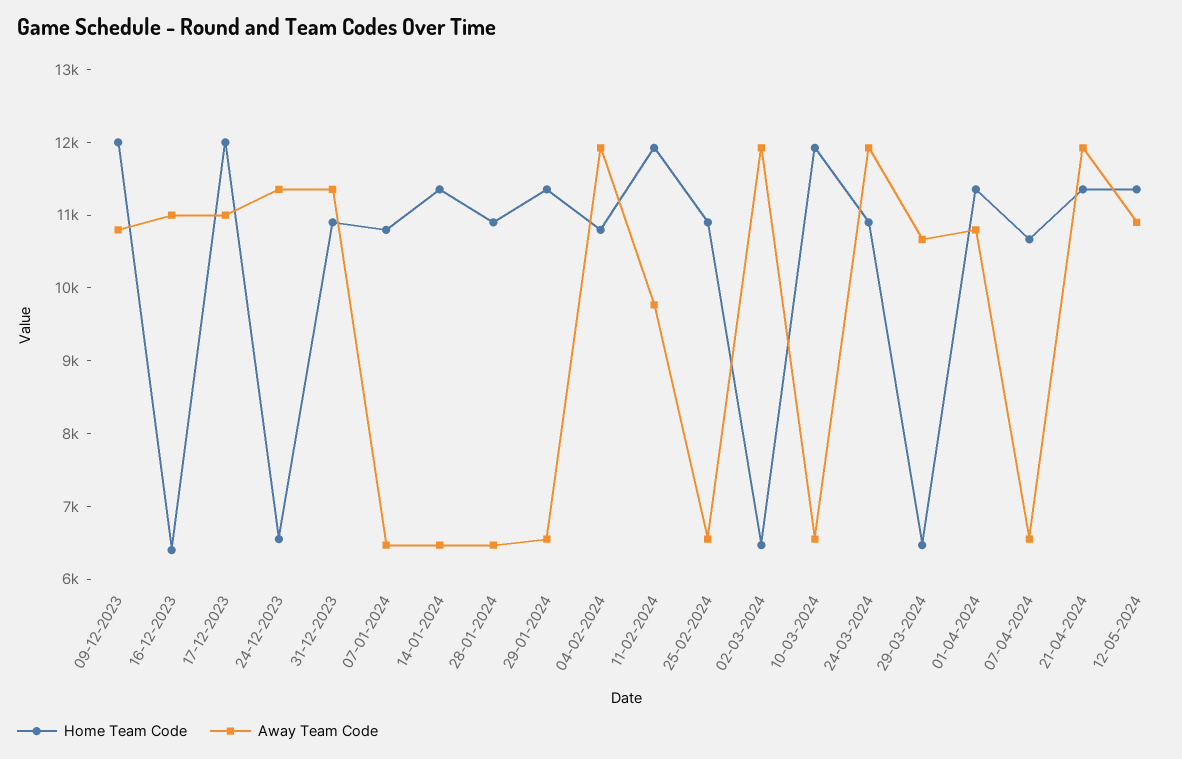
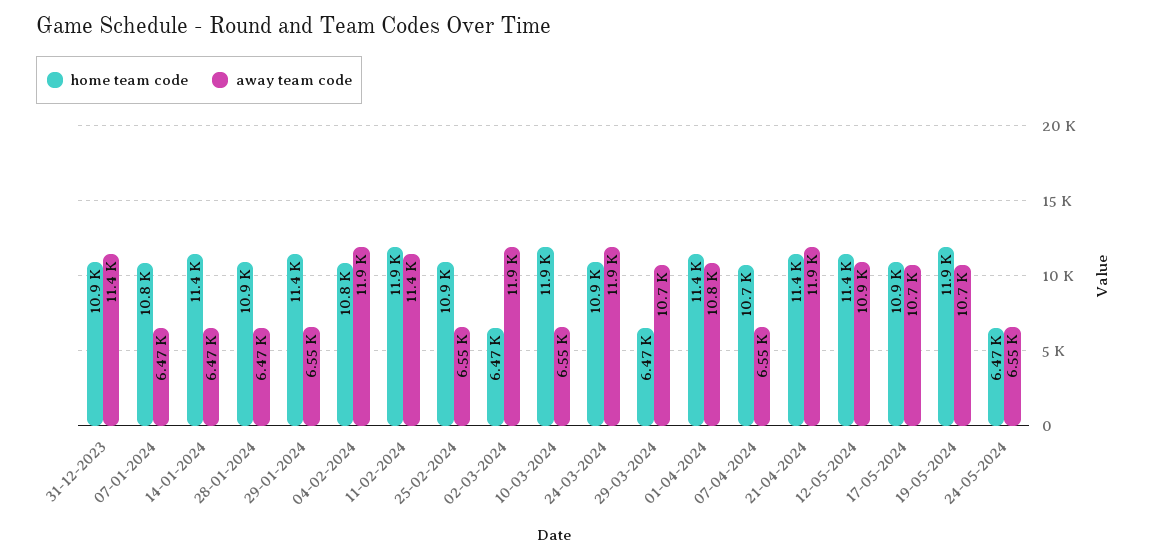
Home Team Code, 09-12-2023: 12000 -> none
Away Team Code, 09-12-2023: 10800 -> none
Home Team Code, 16-12-2023: 6400 -> none
Away Team Code, 16-12-2023: 11000 -> none
Home Team Code, 17-12-2023: 12000 -> none
Away Team Code, 17-12-2023: 11000 -> none
Home Team Code, 24-12-2023: 6600 -> none
Away Team Code, 24-12-2023: 11400 -> none
Away Team Code, 11-02-2024: 9800 -> 11400
Home Team Code, 17-05-2024: none -> 10900
Away Team Code, 17-05-2024: none -> 10700
Home Team Code, 19-05-2024: none -> 11900
Away Team Code, 19-05-2024: none -> 10700
Home Team Code, 24-05-2024: none -> 6470
Away Team Code, 24-05-2024: none -> 6550

